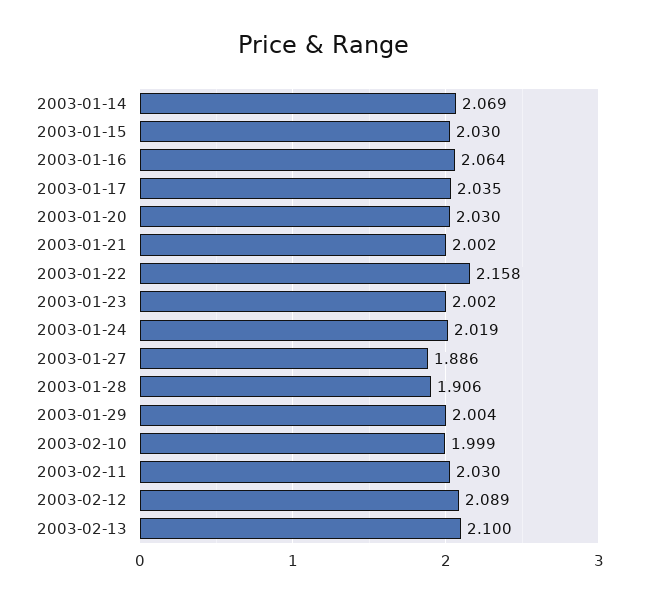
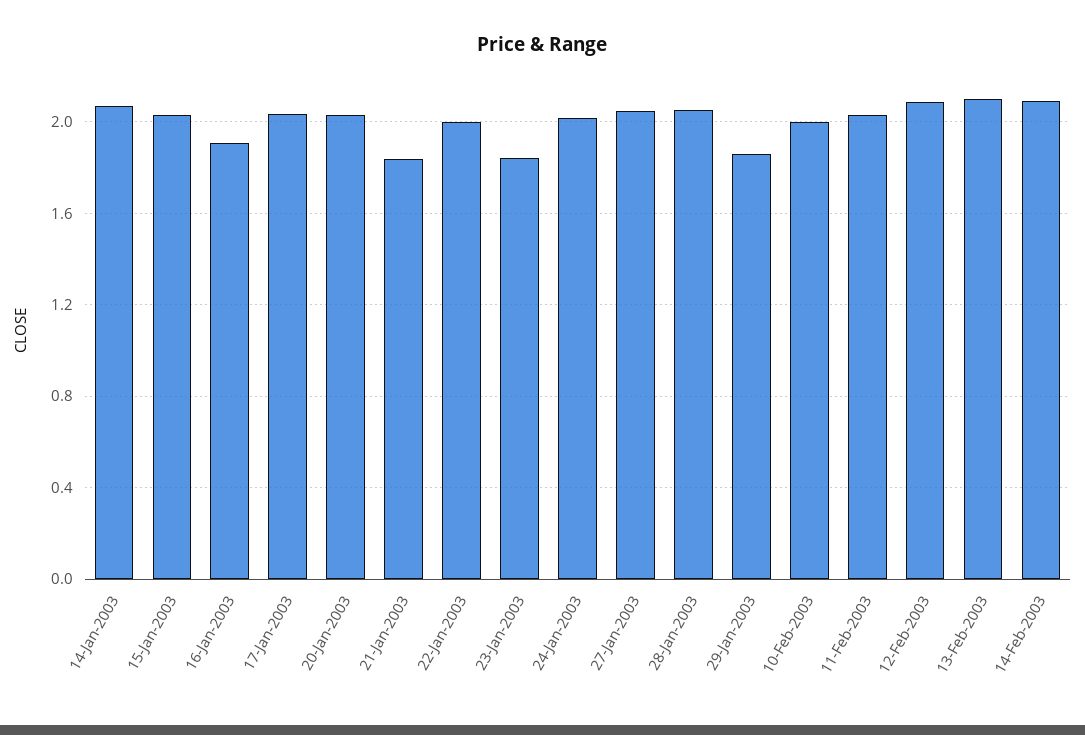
2003-01-16: 2.064 -> 1.9
2003-01-21: 2.002 -> 1.85
2003-01-22: 2.158 -> 2
2003-01-23: 2.002 -> 1.85
2003-01-27: 1.886 -> 2.05
2003-01-28: 1.906 -> 2.05
2003-01-29: 2.004 -> 1.85
14-Feb-2003: none -> 2.1

